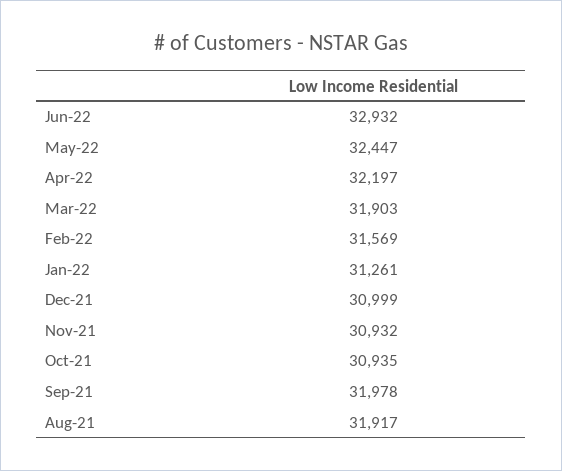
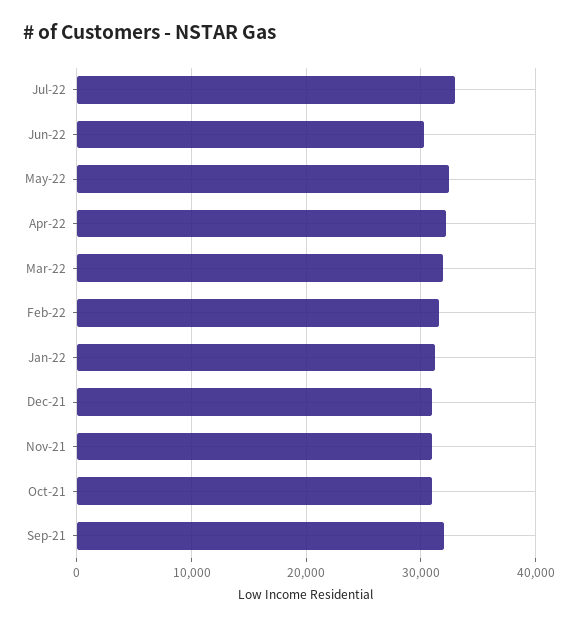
Jun-22: 32932 -> 30000
Aug-21: 31917 -> none
Jul-22: none -> 33000

